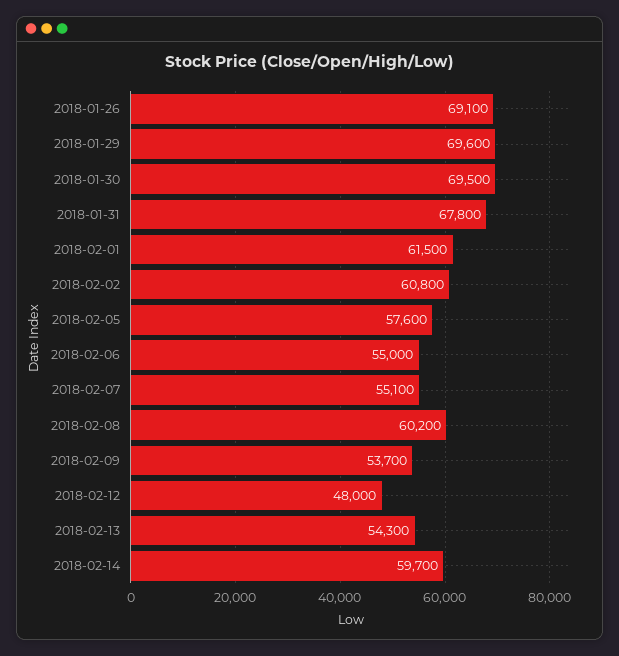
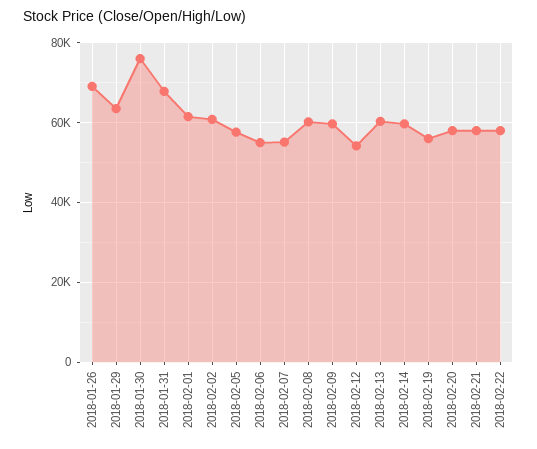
2018-01-29: 69600 -> 64000
2018-01-30: 69500 -> 76000
2018-02-09: 53700 -> 60000
2018-02-12: 48000 -> 54000
2018-02-13: 54300 -> 60000
2018-02-19: none -> 56000
2018-02-20: none -> 58000
2018-02-21: none -> 58000
2018-02-22: none -> 58000

